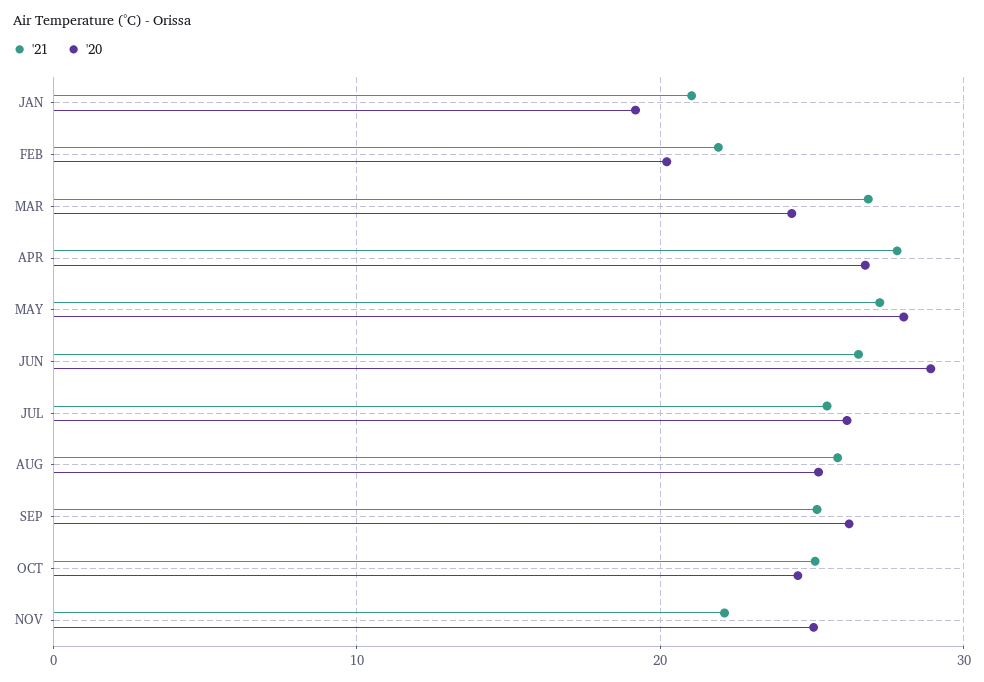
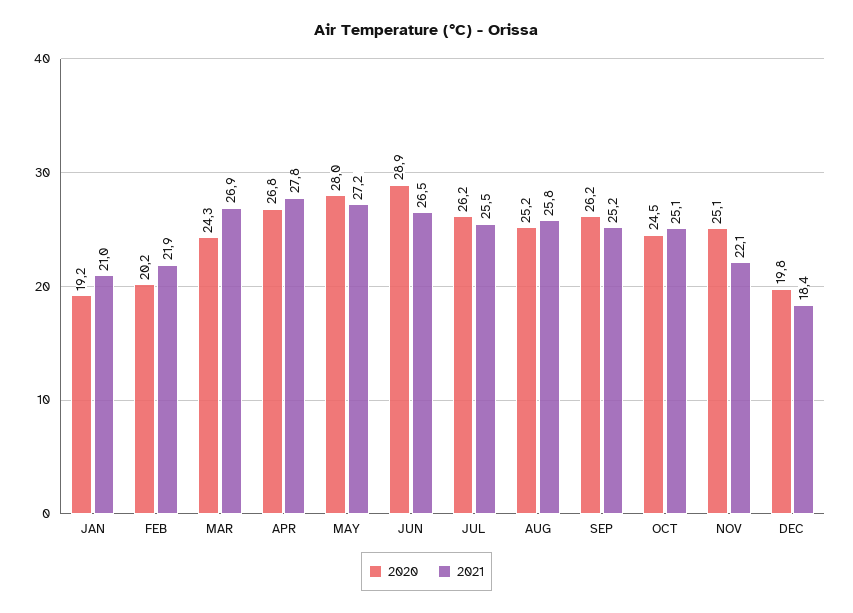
'20, DEC: none -> 19.8
'21, DEC: none -> 18.4

